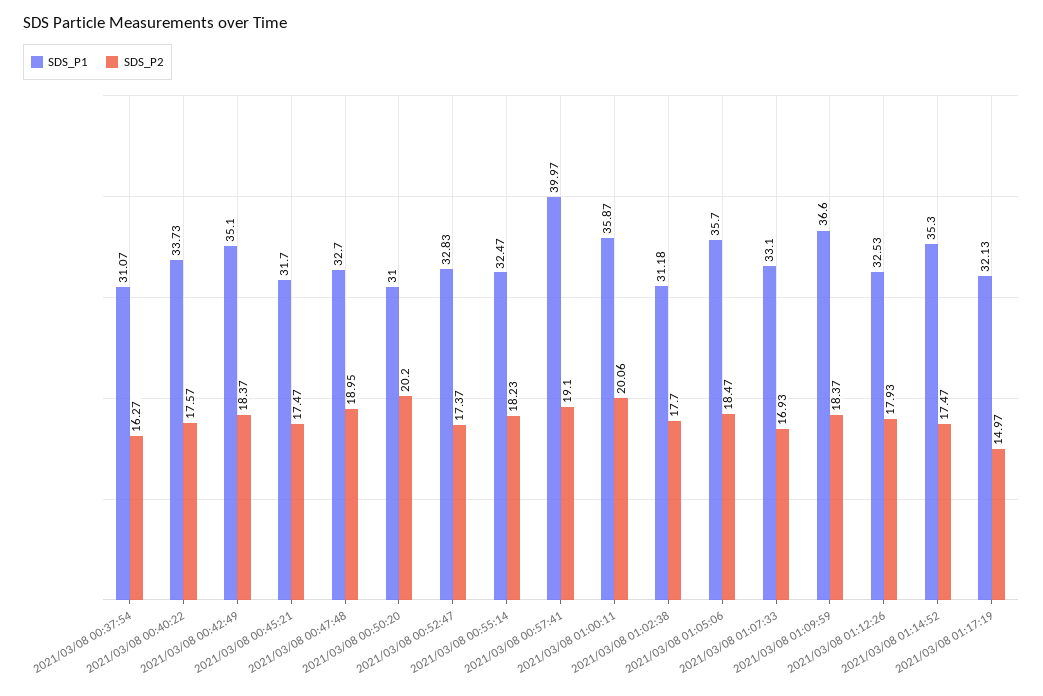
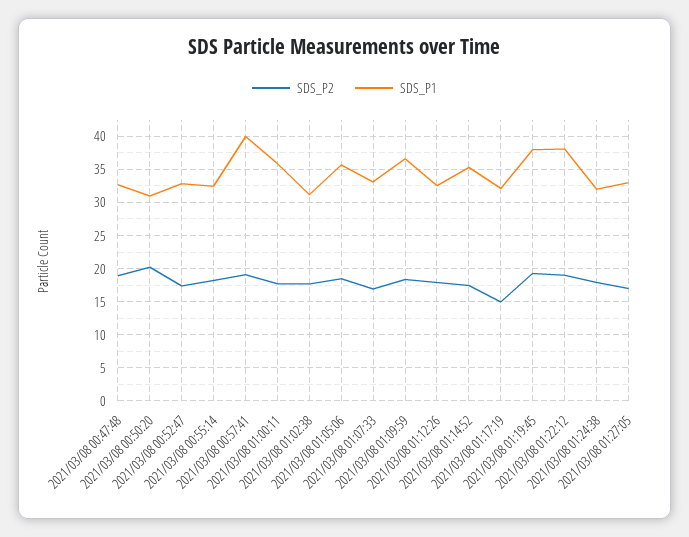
SDS_P1, 2021/03/08 00:37:54: 31.07 -> none
SDS_P2, 2021/03/08 00:37:54: 16.27 -> none
SDS_P1, 2021/03/08 00:40:22: 33.73 -> none
SDS_P2, 2021/03/08 00:40:22: 17.57 -> none
SDS_P1, 2021/03/08 00:42:49: 35.1 -> none
SDS_P2, 2021/03/08 00:42:49: 18.37 -> none
SDS_P1, 2021/03/08 00:45:21: 31.7 -> none
SDS_P2, 2021/03/08 00:45:21: 17.47 -> none
SDS_P2, 2021/03/08 01:00:11: 20.06 -> 18
SDS_P2, 2021/03/08 01:19:45: none -> 19
SDS_P1, 2021/03/08 01:19:45: none -> 38
SDS_P2, 2021/03/08 01:22:12: none -> 19
SDS_P1, 2021/03/08 01:22:12: none -> 38
SDS_P2, 2021/03/08 01:24:38: none -> 18
SDS_P1, 2021/03/08 01:24:38: none -> 32
SDS_P2, 2021/03/08 01:27:05: none -> 17
SDS_P1, 2021/03/08 01:27:05: none -> 33

